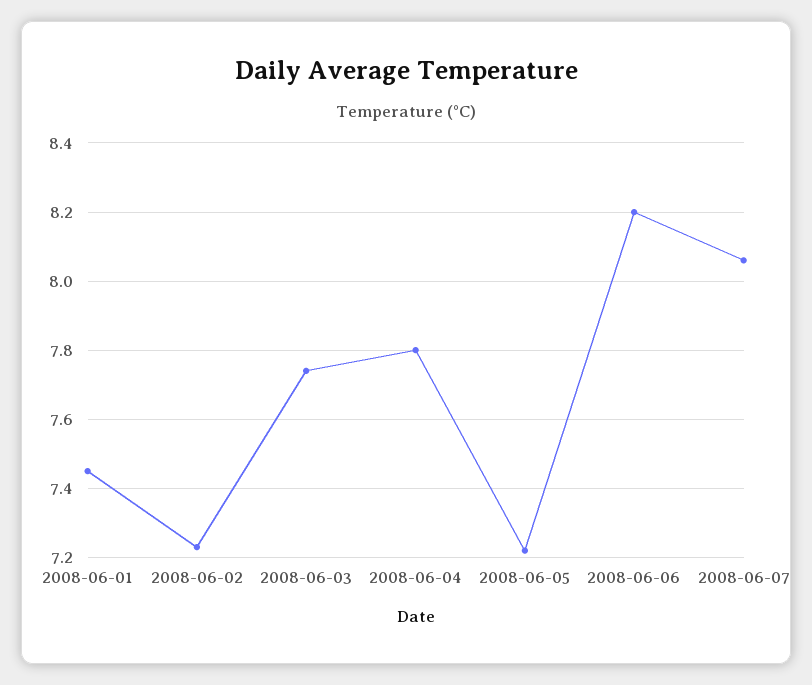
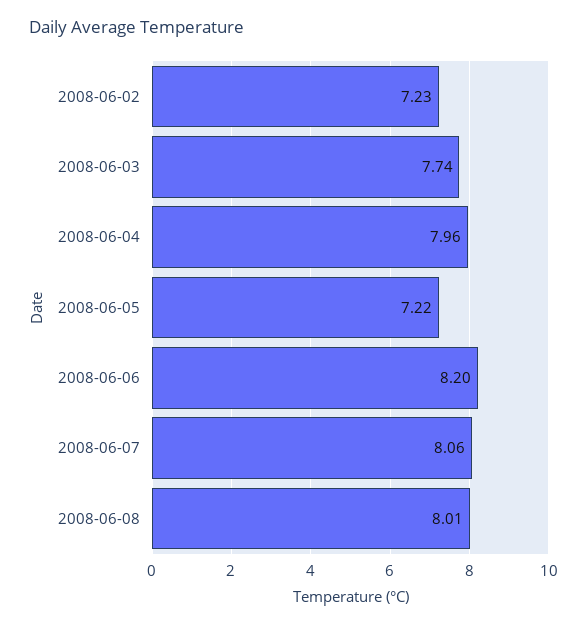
2008-06-01: 7.45 -> none
2008-06-04: 7.8 -> 7.96
2008-06-08: none -> 8.01

